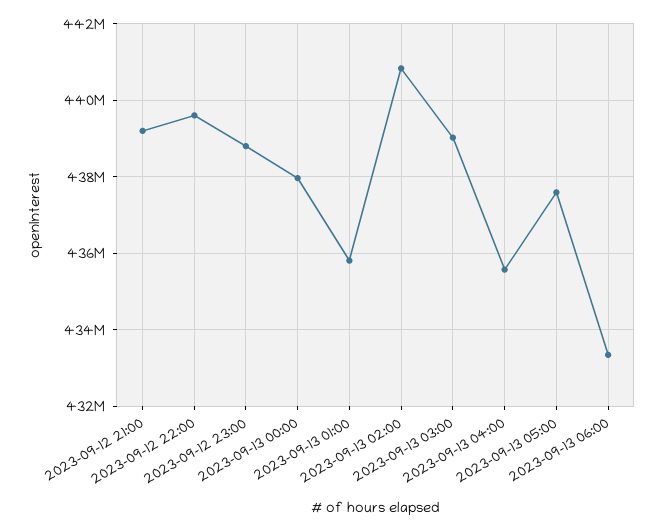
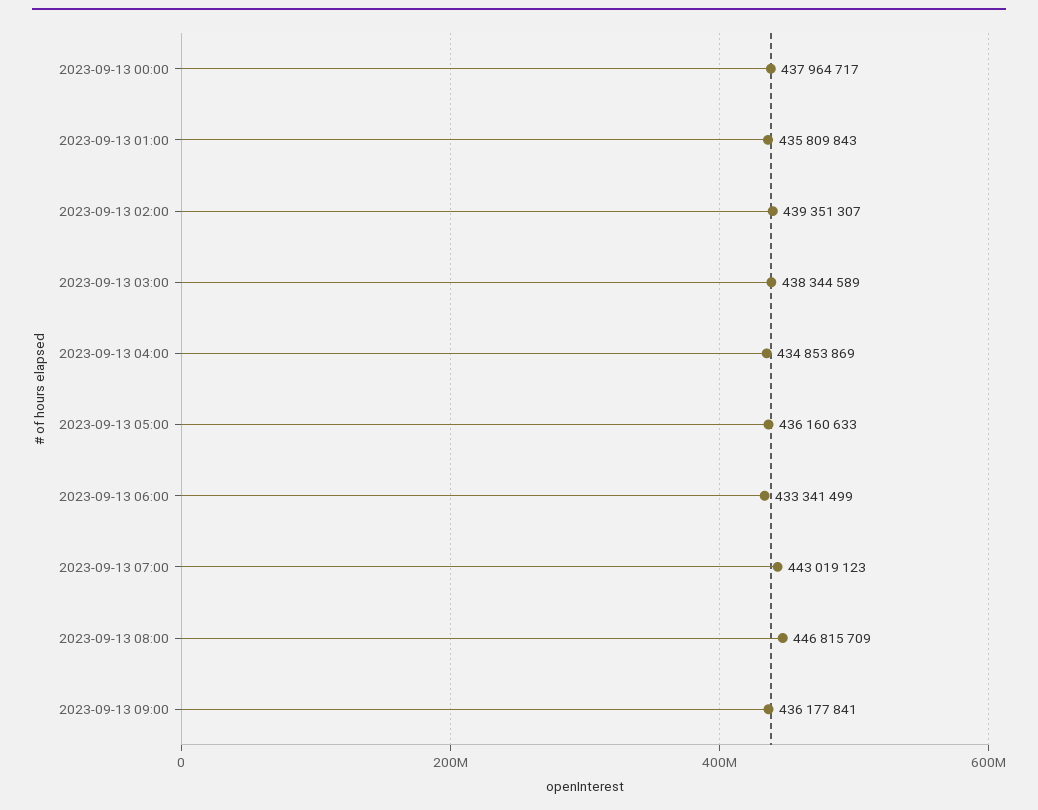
2023-09-12 21:00: 439200000 -> none
2023-09-12 22:00: 439600000 -> none
2023-09-12 23:00: 438800000 -> none
2023-09-13 02:00: 440800000 -> 439351307
2023-09-13 03:00: 439000000 -> 438344589
2023-09-13 04:00: 435600000 -> 434853869
2023-09-13 05:00: 437600000 -> 436160633
2023-09-13 07:00: none -> 443019123
2023-09-13 08:00: none -> 446815709
2023-09-13 09:00: none -> 436177841

